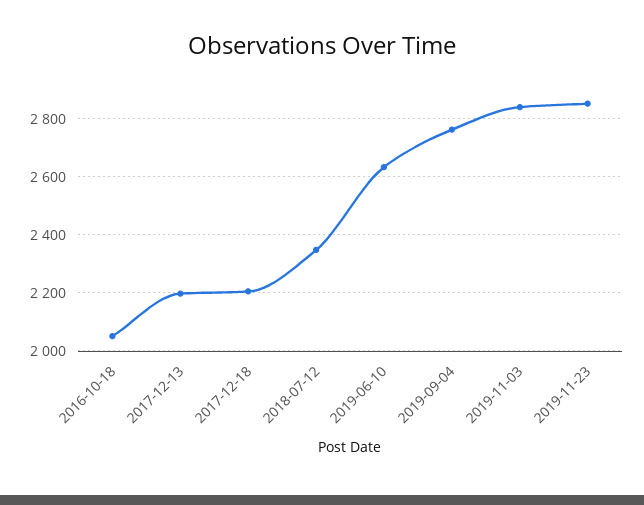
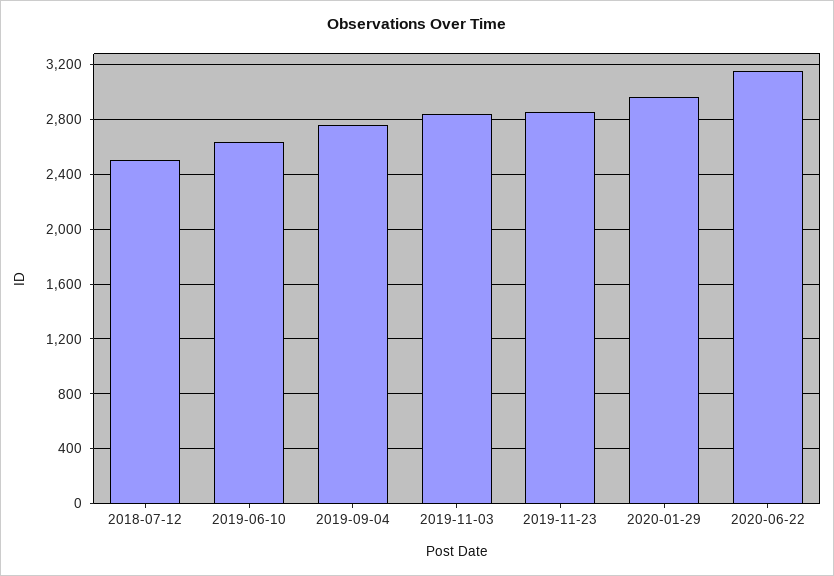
2016-10-18: 2050 -> none
2017-12-13: 2200 -> none
2017-12-18: 2200 -> none
2018-07-12: 2350 -> 2500
2020-01-29: none -> 2950
2020-06-22: none -> 3150

